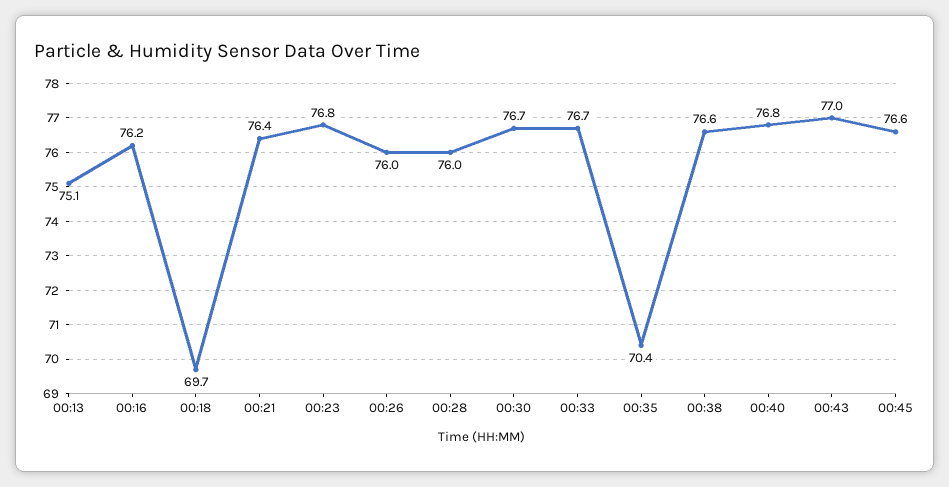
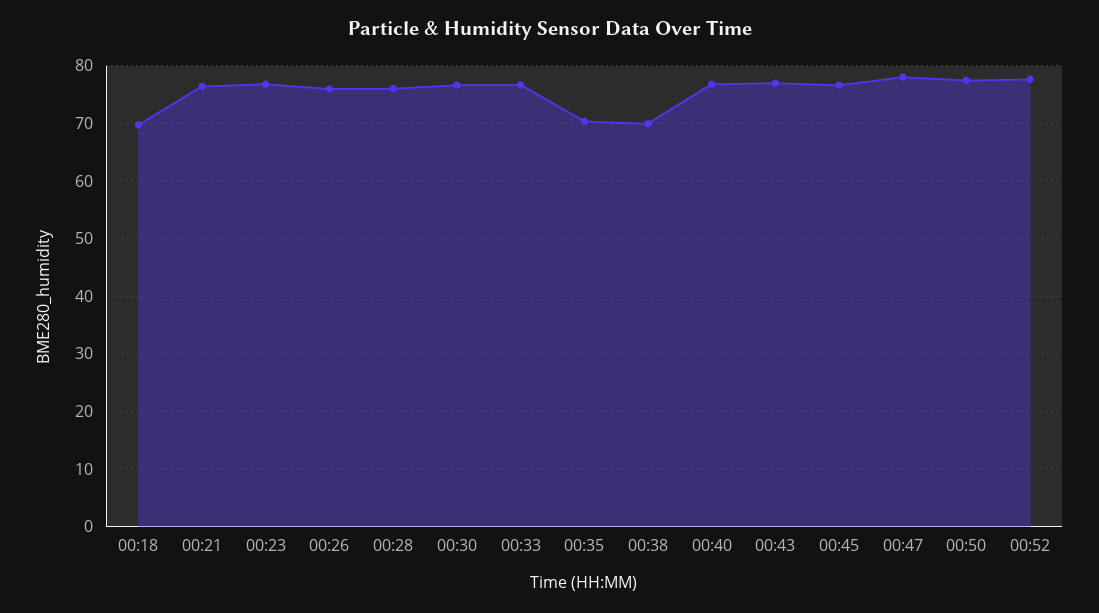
00:13: 75.1 -> none
00:16: 76.2 -> none
00:38: 76.6 -> 70
00:47: none -> 78
00:50: none -> 78
00:52: none -> 78

